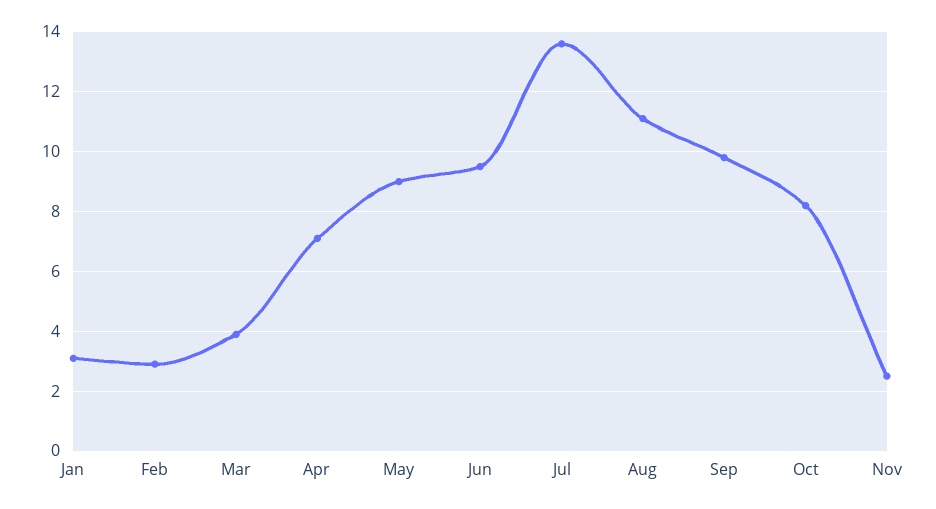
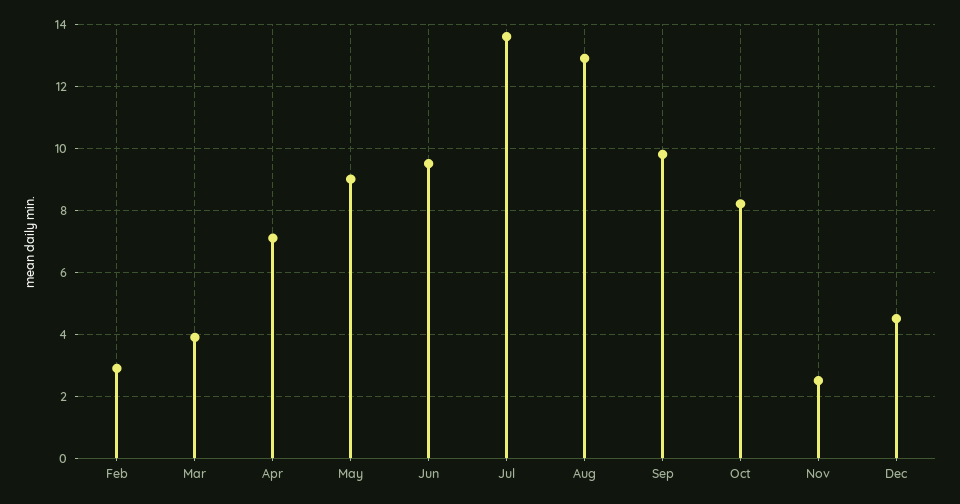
Jan: 3 -> none
Aug: 11 -> 13
Dec: none -> 4.5

